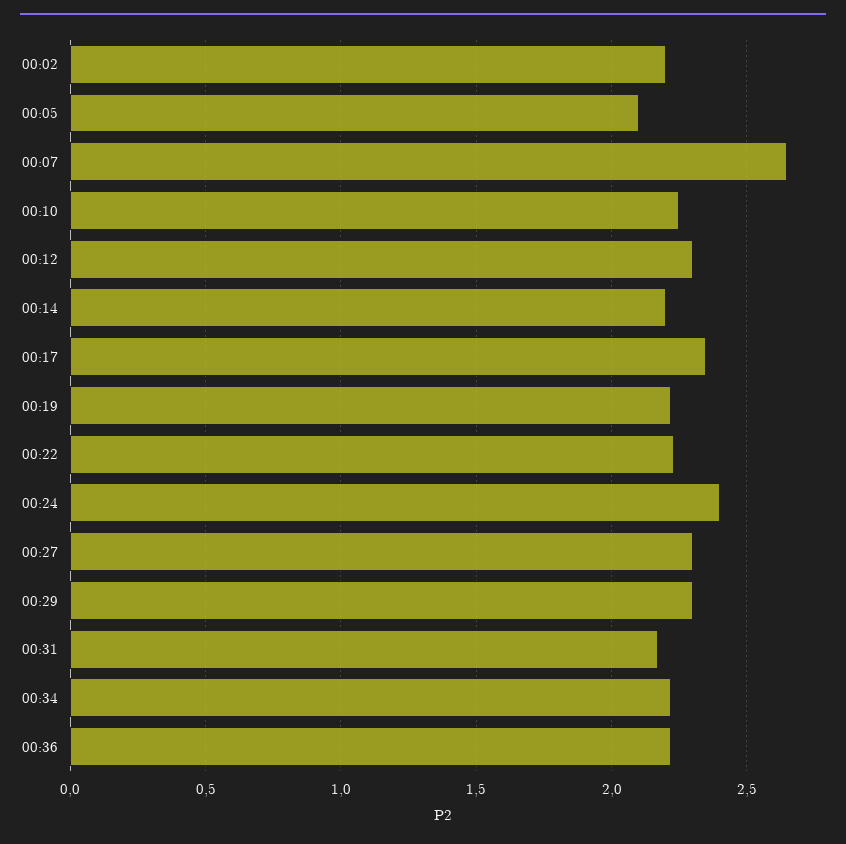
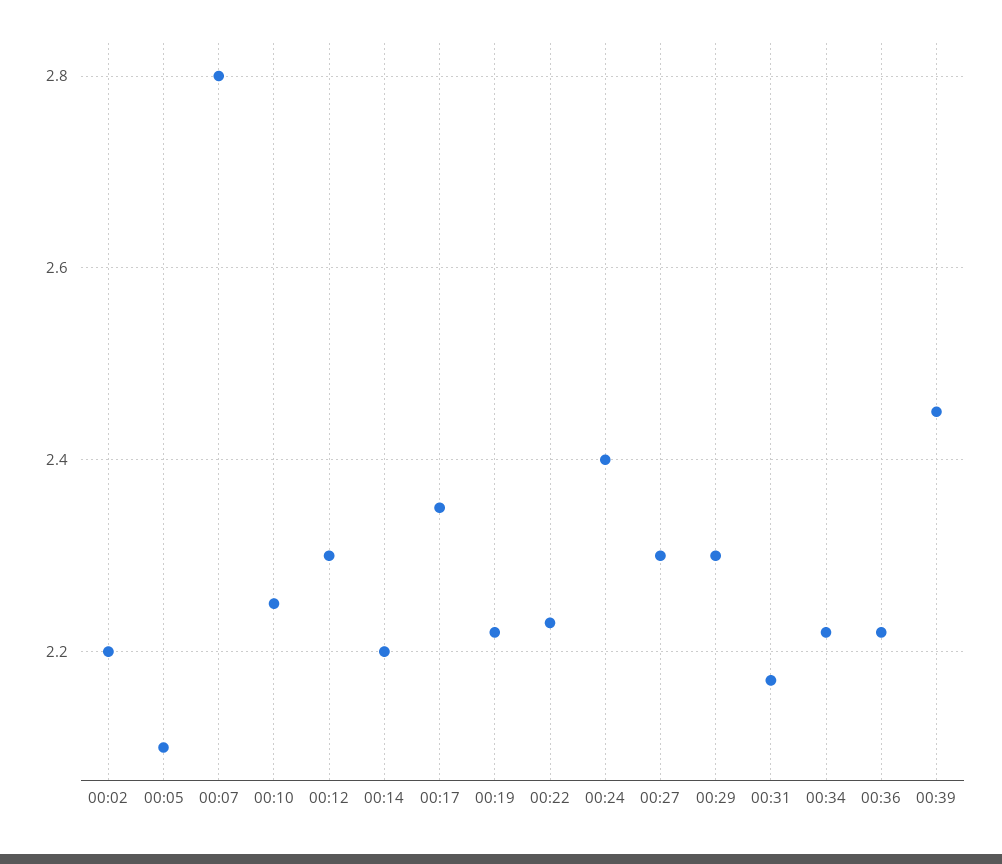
00:07: 2.65 -> 2.8
00:39: none -> 2.45

